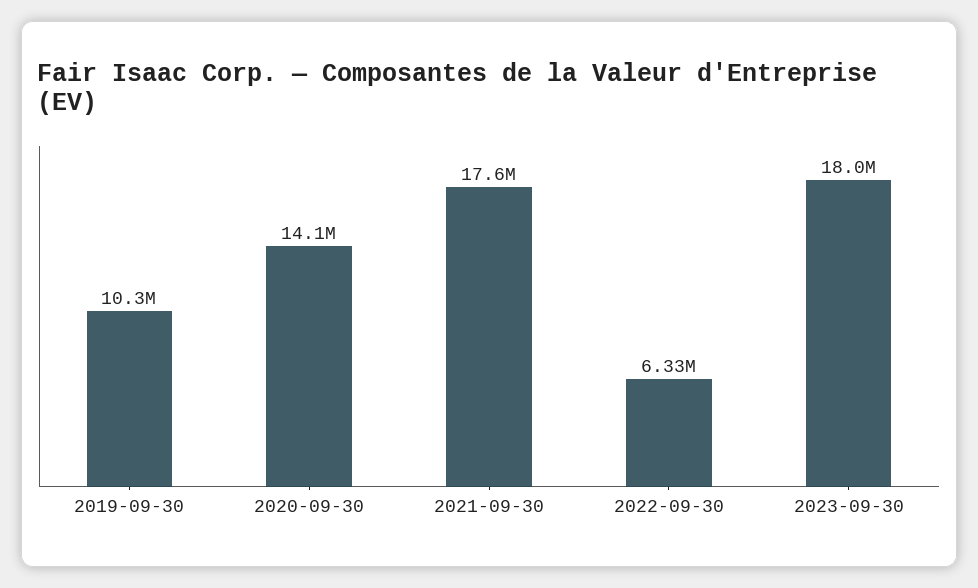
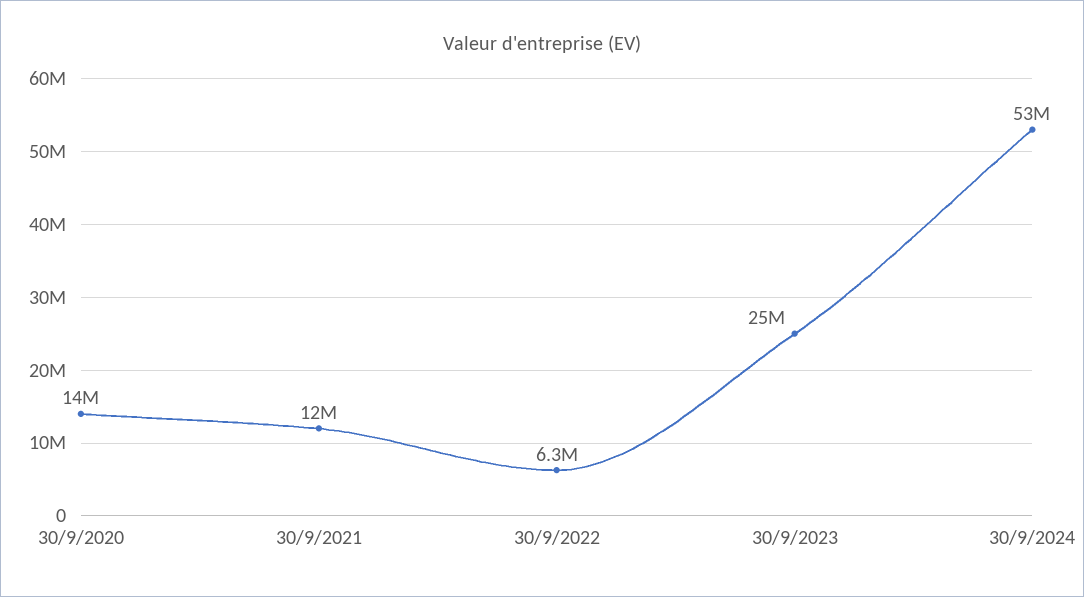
2019-09-30: 10300000 -> none
2021-09-30: 17600000 -> 12000000
2023-09-30: 18000000 -> 25000000
30/9/2024: none -> 53000000

